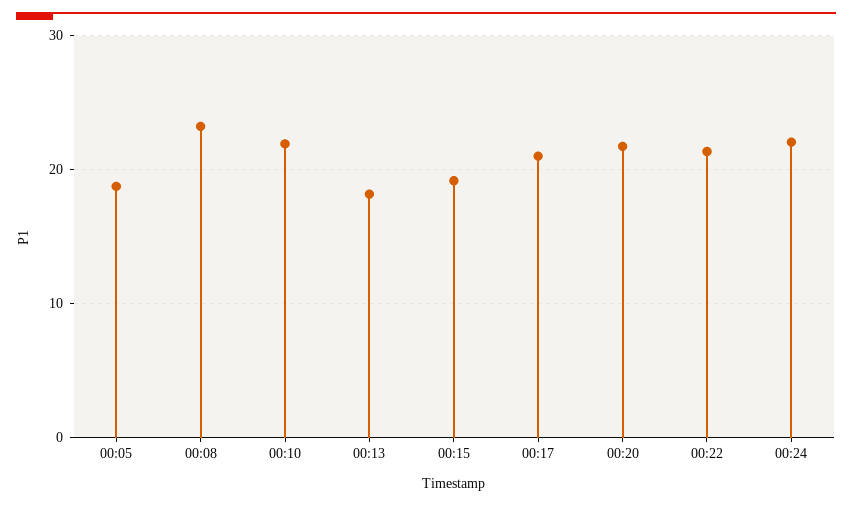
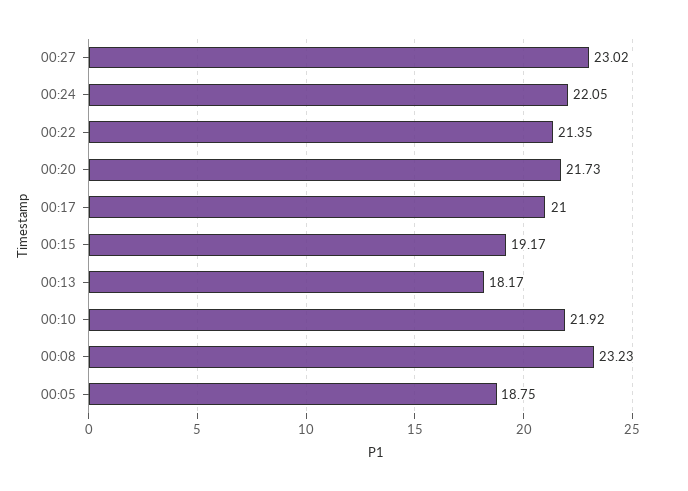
00:27: none -> 23.02

